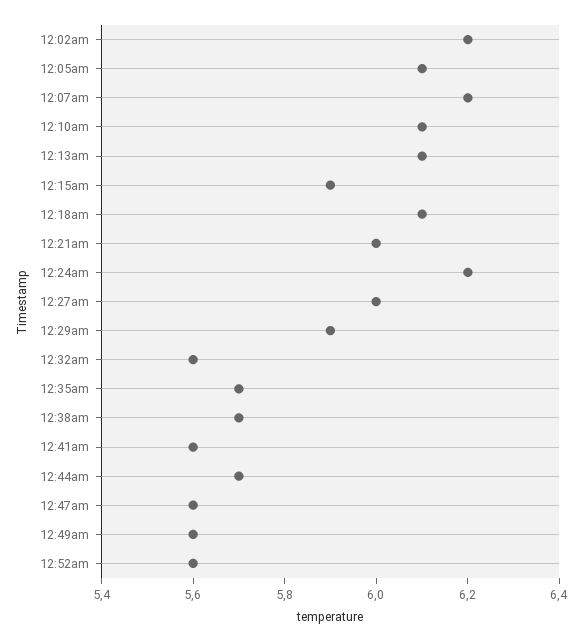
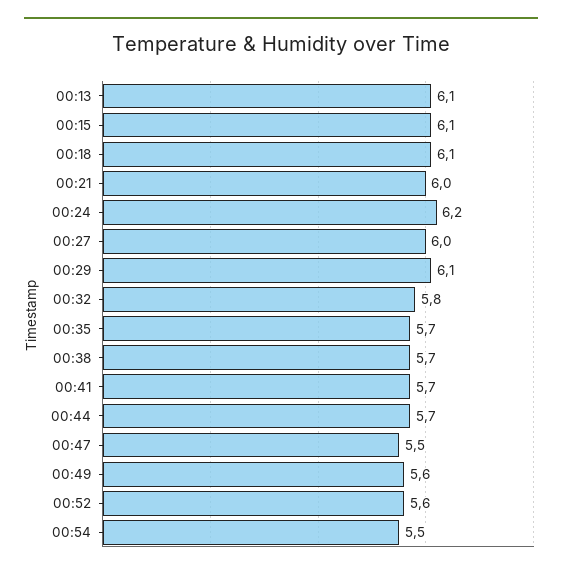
12:02am: 6.2 -> none
12:05am: 6.1 -> none
12:07am: 6.2 -> none
12:10am: 6.1 -> none
12:15am: 5.9 -> 6.1
12:29am: 5.9 -> 6.1
12:32am: 5.6 -> 5.8
12:41am: 5.6 -> 5.7
12:47am: 5.6 -> 5.5
00:54: none -> 5.5

